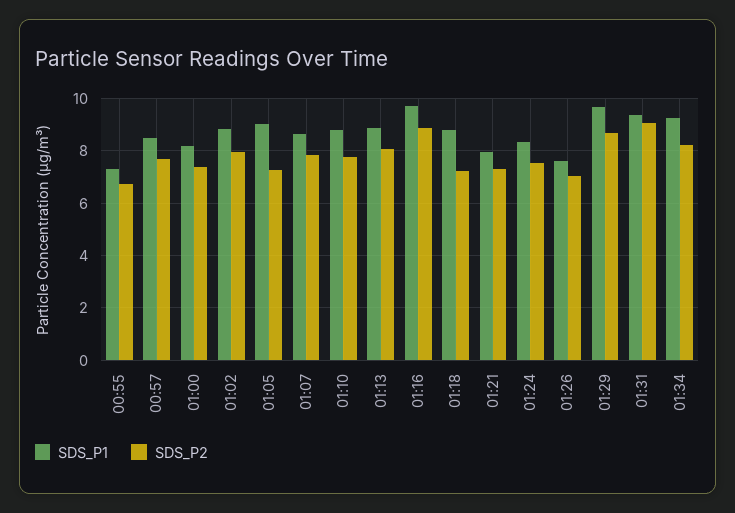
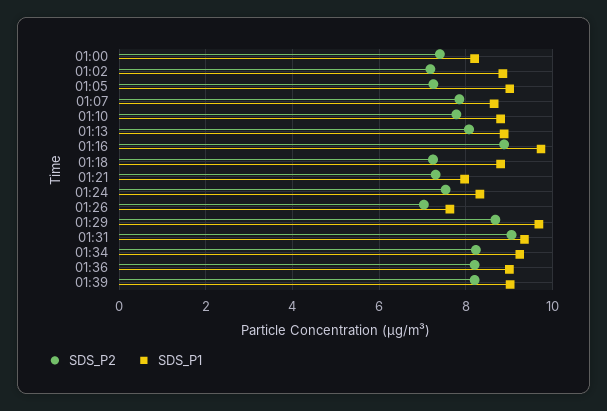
SDS_P1, 00:55: 7.25 -> none
SDS_P2, 00:55: 6.75 -> none
SDS_P1, 00:57: 8.5 -> none
SDS_P2, 00:57: 7.75 -> none
SDS_P2, 01:02: 8 -> 7.2
SDS_P2, 01:36: none -> 8.2
SDS_P1, 01:36: none -> 9
SDS_P2, 01:39: none -> 8.2
SDS_P1, 01:39: none -> 9

